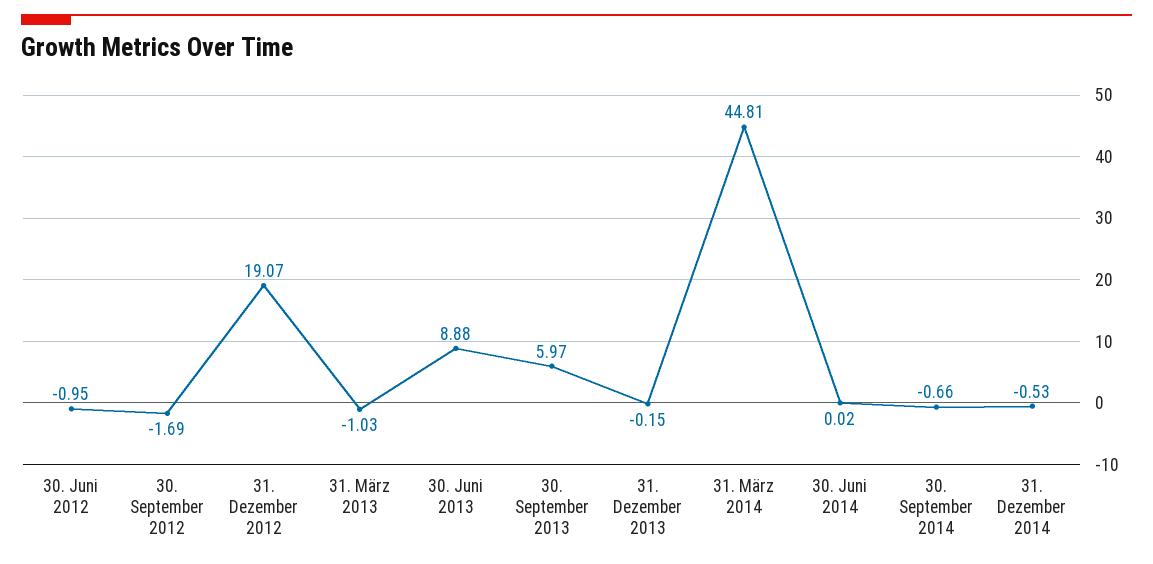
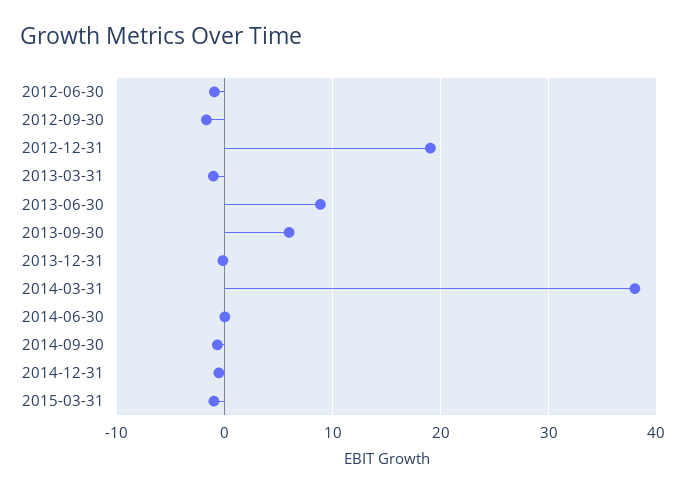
31. März 2014: 44.81 -> 38
2015-03-31: none -> -1

